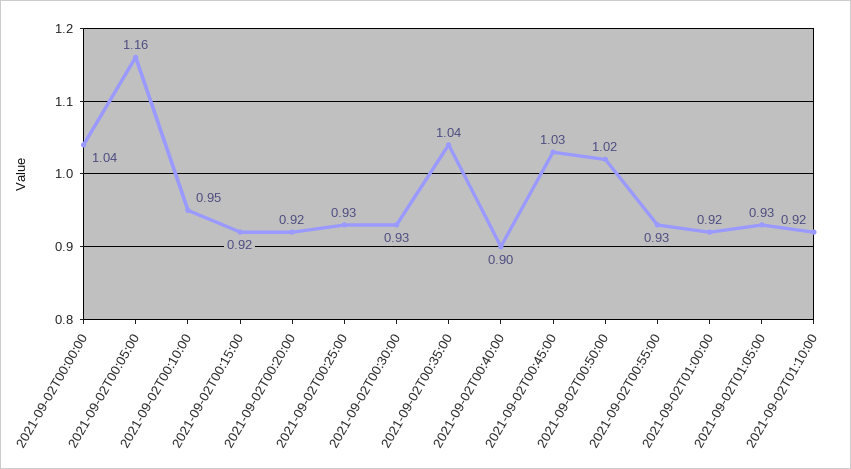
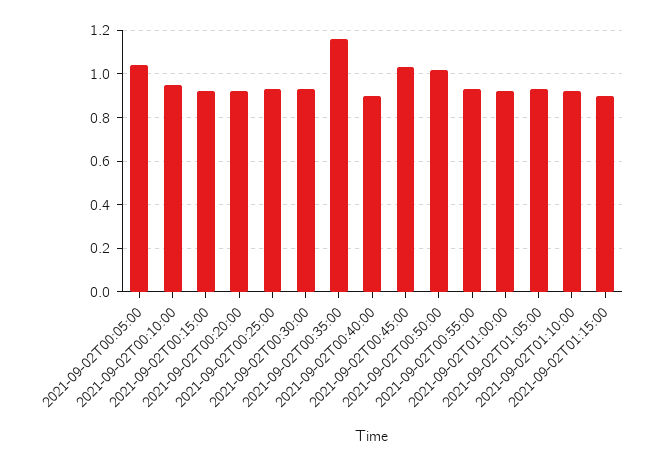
2021-09-02T00:00:00: 1.04 -> none
2021-09-02T00:05:00: 1.16 -> 1.05
2021-09-02T00:35:00: 1.04 -> 1.15
2021-09-02T01:15:00: none -> 0.9

